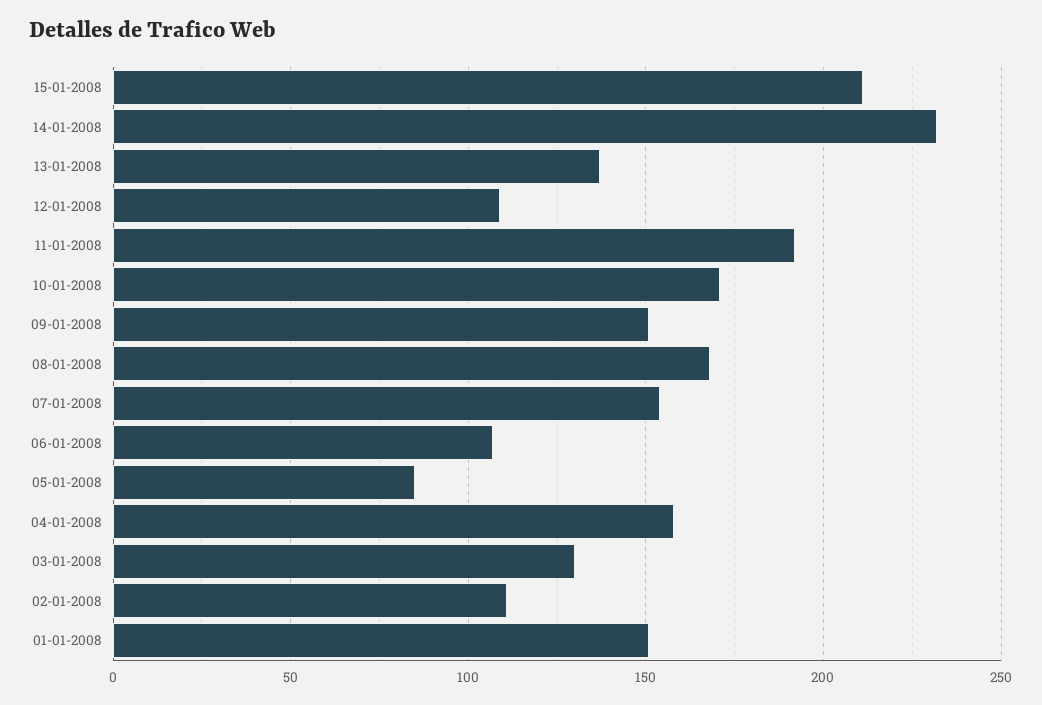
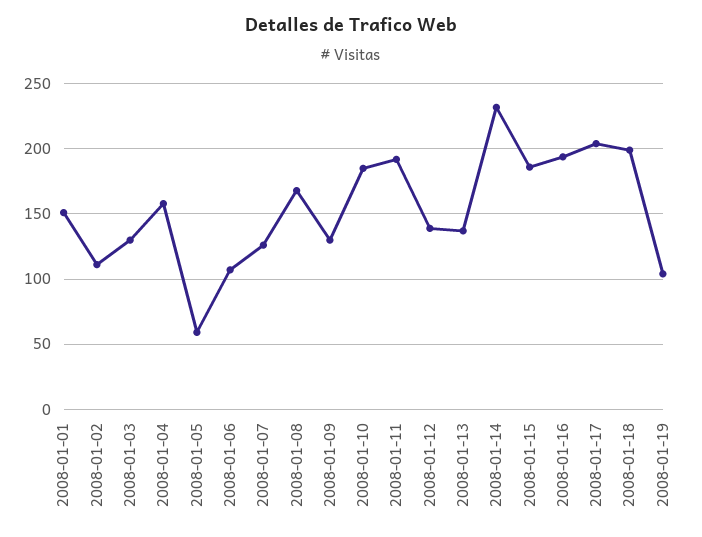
15-01-2008: 210 -> 185
12-01-2008: 110 -> 140
10-01-2008: 170 -> 185
09-01-2008: 150 -> 130
07-01-2008: 155 -> 125
05-01-2008: 85 -> 60
2008-01-16: none -> 195
2008-01-17: none -> 205
2008-01-18: none -> 200
2008-01-19: none -> 105

